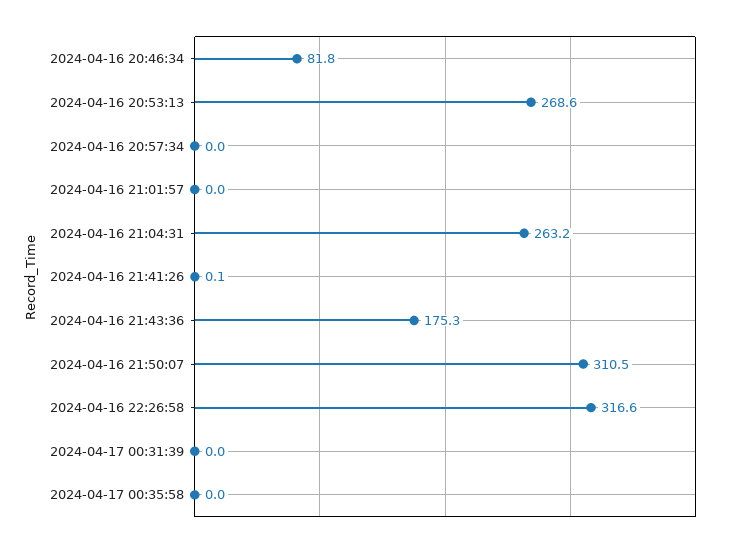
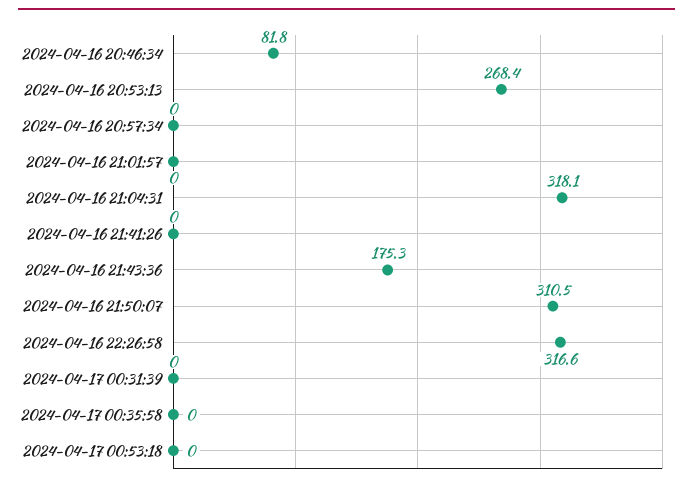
2024-04-16 20:53:13: 268.6 -> 268.4
2024-04-16 21:04:31: 263.2 -> 318.1
2024-04-16 21:41:26: 0.1 -> 0
2024-04-17 00:53:18: none -> 0

